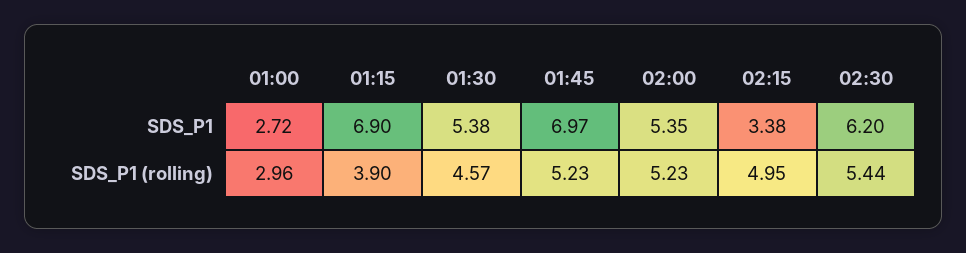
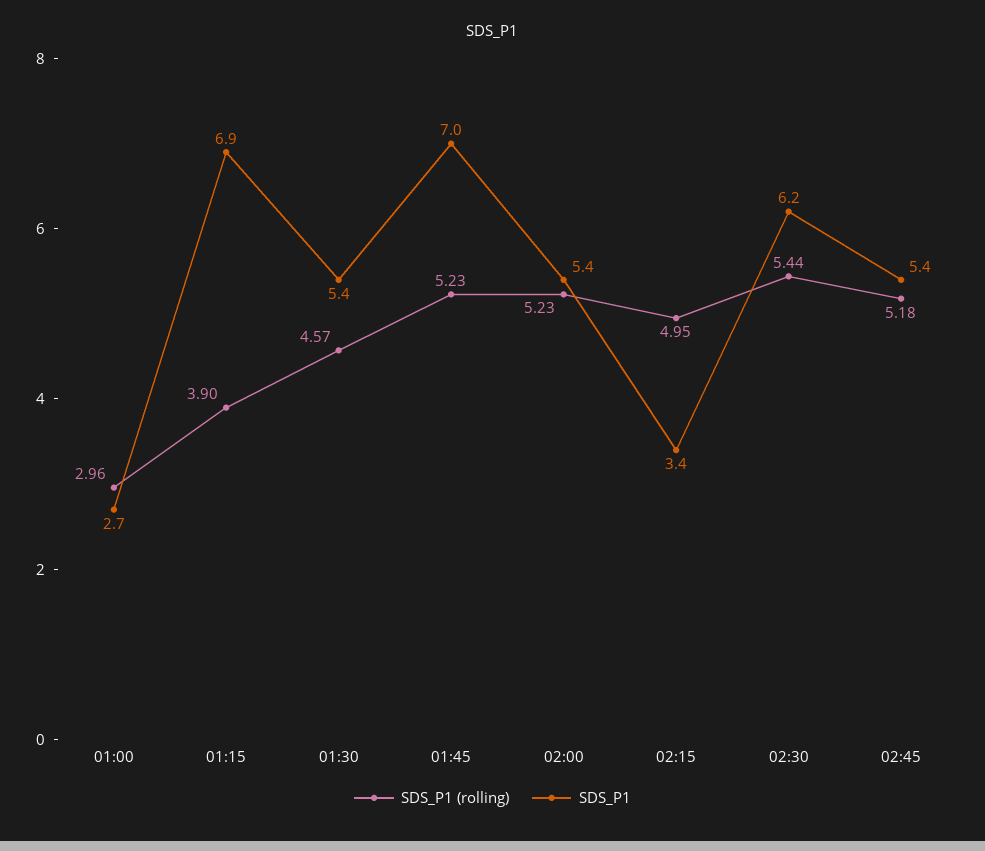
SDS_P1 (rolling), 02:45: none -> 5.18
SDS_P1, 02:45: none -> 5.4

